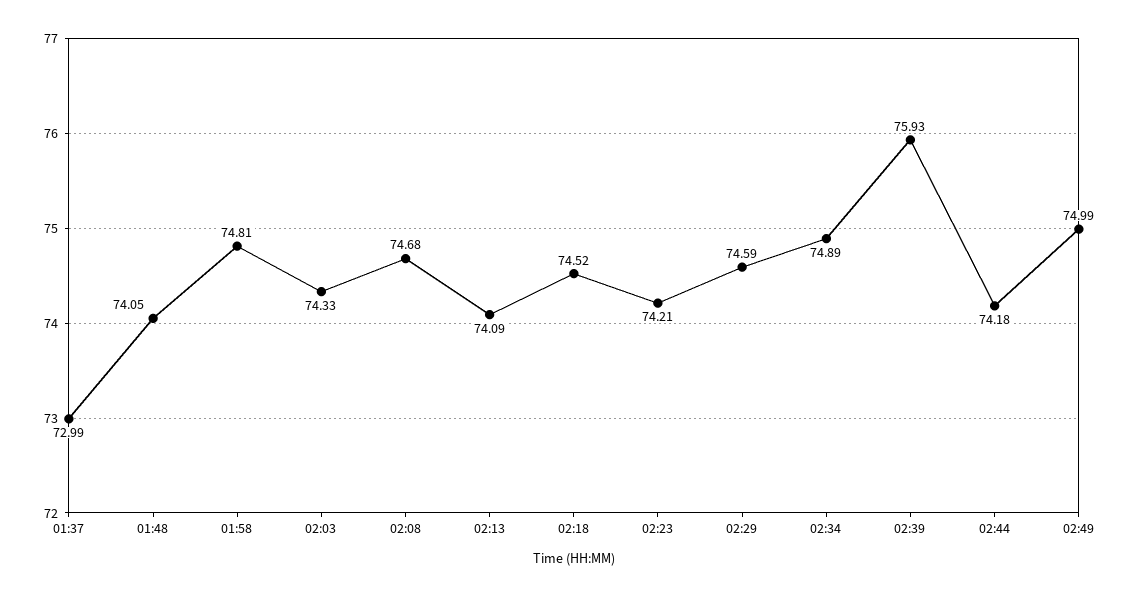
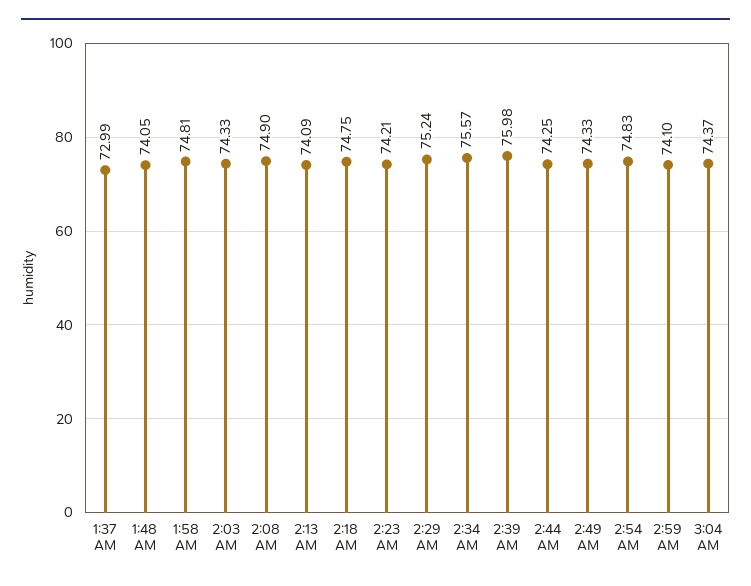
02:08: 74.68 -> 74.9
02:18: 74.52 -> 74.75
02:29: 74.59 -> 75.24
02:34: 74.89 -> 75.57
02:39: 75.93 -> 75.98
02:44: 74.18 -> 74.25
02:49: 74.99 -> 74.33
2:54 AM: none -> 74.83
2:59 AM: none -> 74.1
3:04 AM: none -> 74.37

